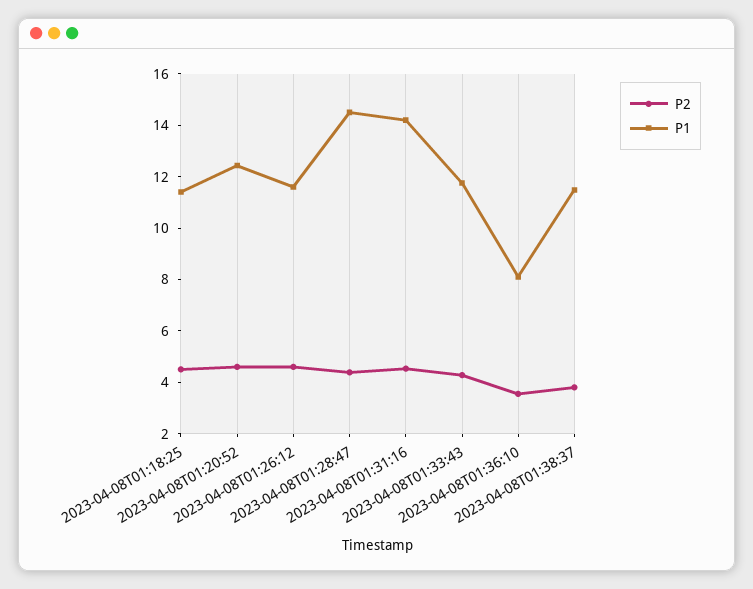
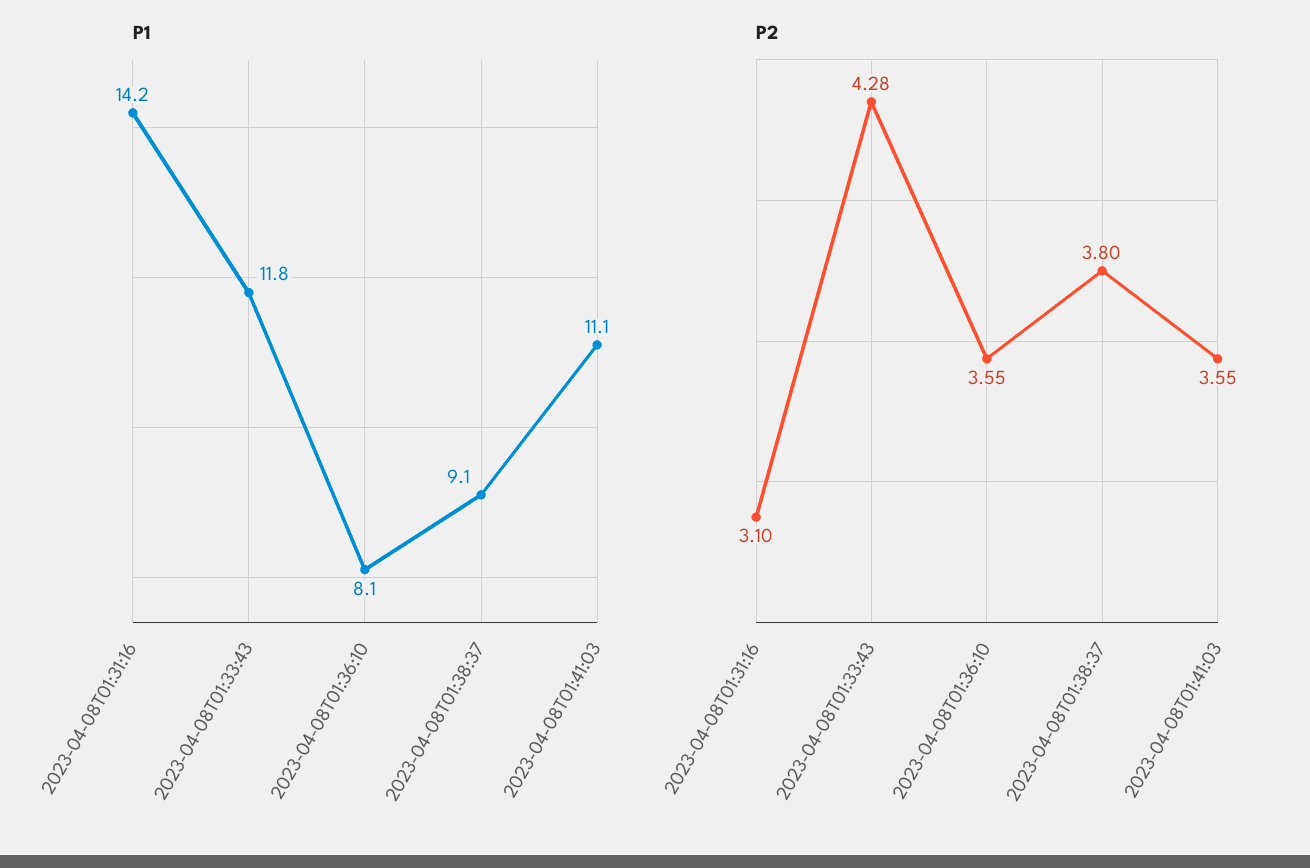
P2, 2023-04-08T01:18:25: 4.5 -> none
P1, 2023-04-08T01:18:25: 11.5 -> none
P2, 2023-04-08T01:20:52: 4.5 -> none
P1, 2023-04-08T01:20:52: 12.5 -> none
P2, 2023-04-08T01:26:12: 4.5 -> none
P1, 2023-04-08T01:26:12: 11.5 -> none
P2, 2023-04-08T01:28:47: 4.5 -> none
P1, 2023-04-08T01:28:47: 14.5 -> none
P2, 2023-04-08T01:31:16: 4.5 -> 3.1
P1, 2023-04-08T01:38:37: 11.5 -> 9.1
P1, 2023-04-08T01:41:03: none -> 11.1
P2, 2023-04-08T01:41:03: none -> 3.55

